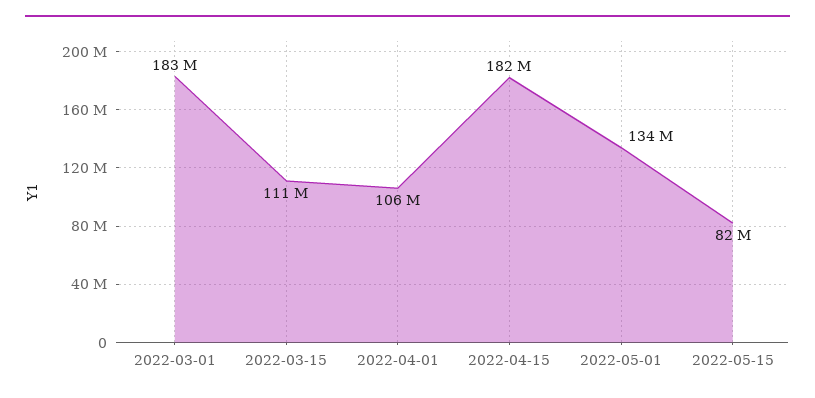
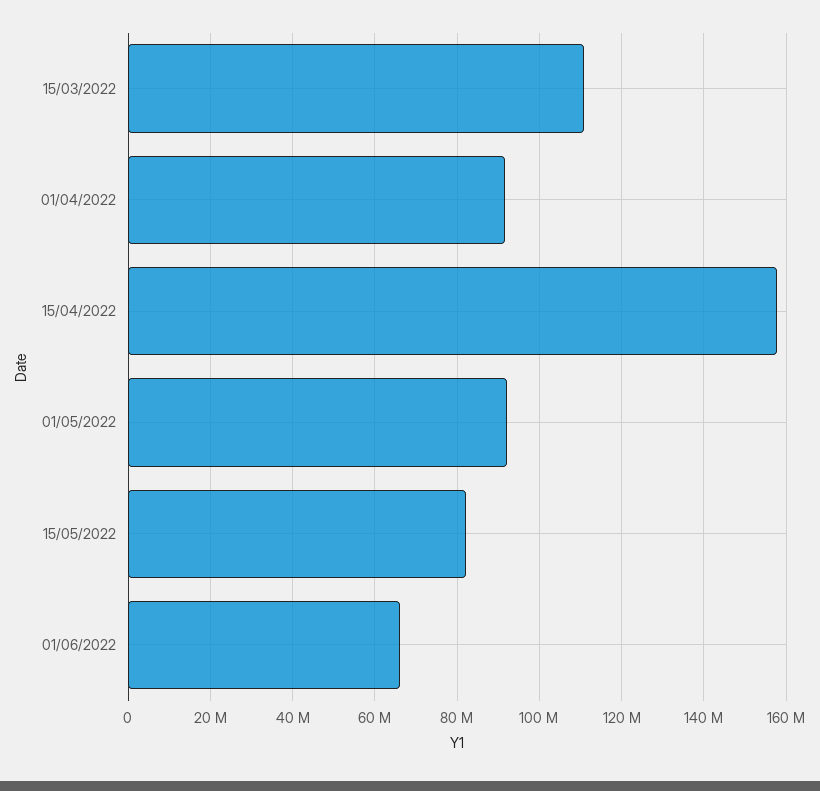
2022-03-01: 183000000 -> none
2022-04-01: 106000000 -> 92000000
2022-04-15: 182000000 -> 158000000
2022-05-01: 134000000 -> 92000000
01/06/2022: none -> 66000000

